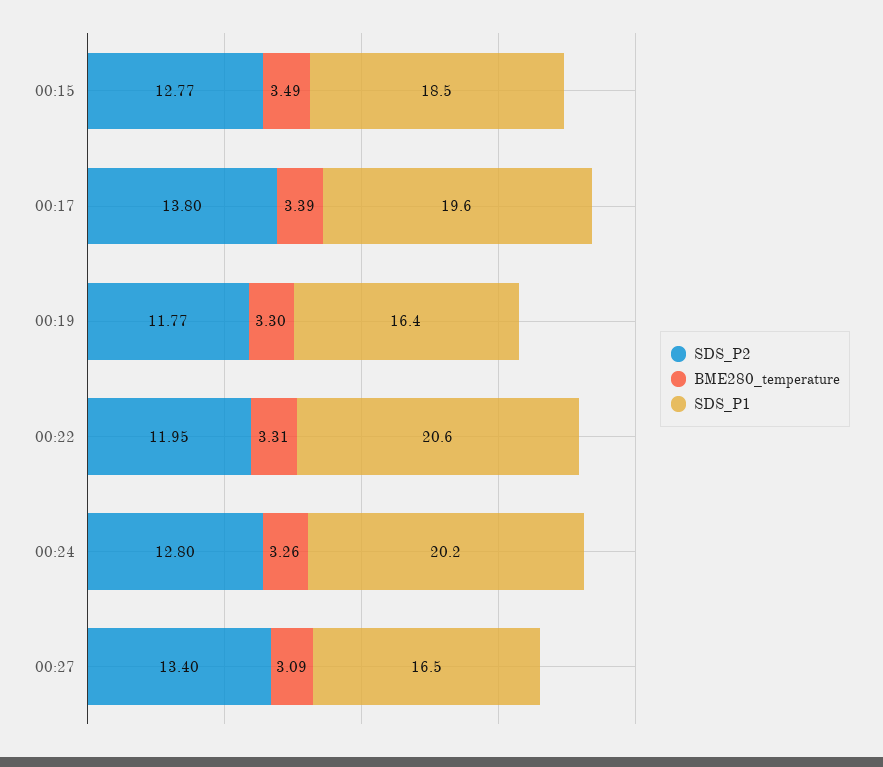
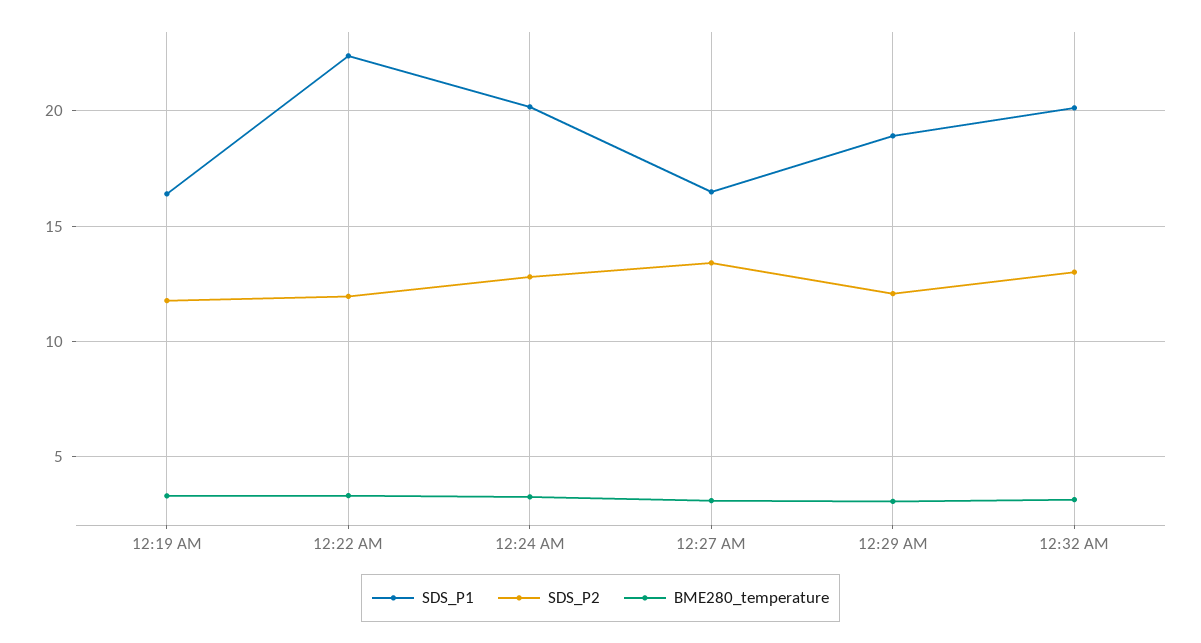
SDS_P2, 00:15: 12.77 -> none
BME280_temperature, 00:15: 3.49 -> none
SDS_P1, 00:15: 18.5 -> none
SDS_P2, 00:17: 13.8 -> none
BME280_temperature, 00:17: 3.39 -> none
SDS_P1, 00:17: 19.6 -> none
SDS_P1, 00:22: 20.6 -> 22.5
SDS_P1, 12:29 AM: none -> 19
SDS_P2, 12:29 AM: none -> 12
BME280_temperature, 12:29 AM: none -> 3
SDS_P1, 12:32 AM: none -> 20
SDS_P2, 12:32 AM: none -> 13
BME280_temperature, 12:32 AM: none -> 3

